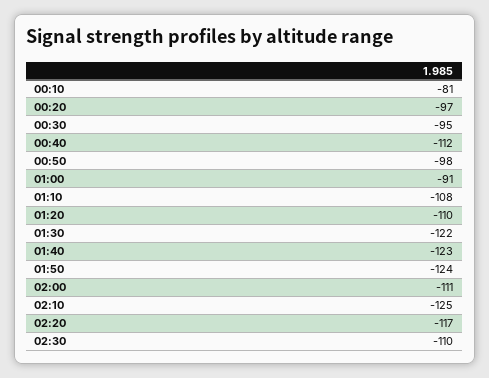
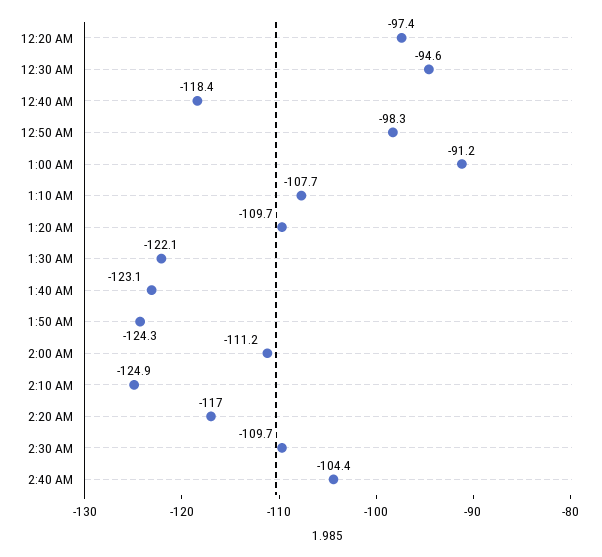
00:10: -81 -> none
00:40: -112 -> -118.4
2:40 AM: none -> -104.4

